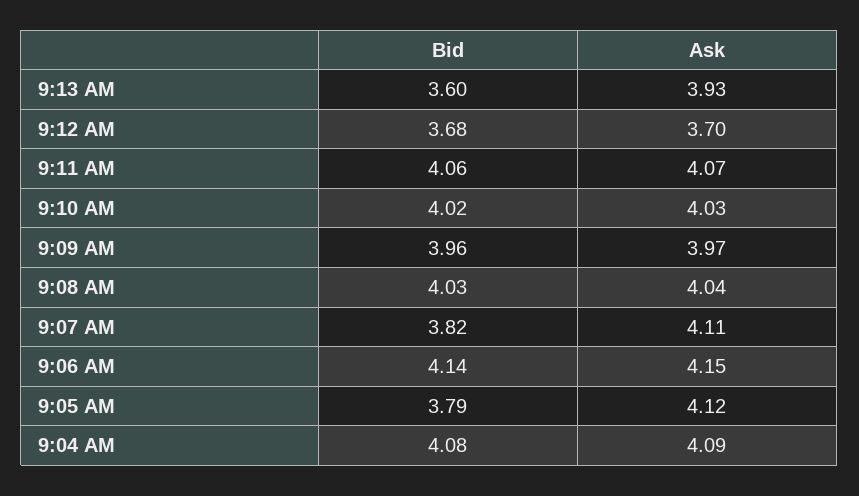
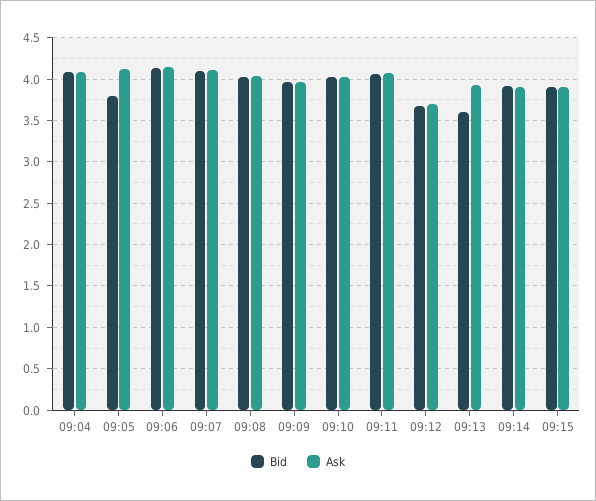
Bid, 9:07 AM: 3.82 -> 4.1
Bid, 09:14: none -> 3.9
Ask, 09:14: none -> 3.9
Bid, 09:15: none -> 3.9
Ask, 09:15: none -> 3.9

